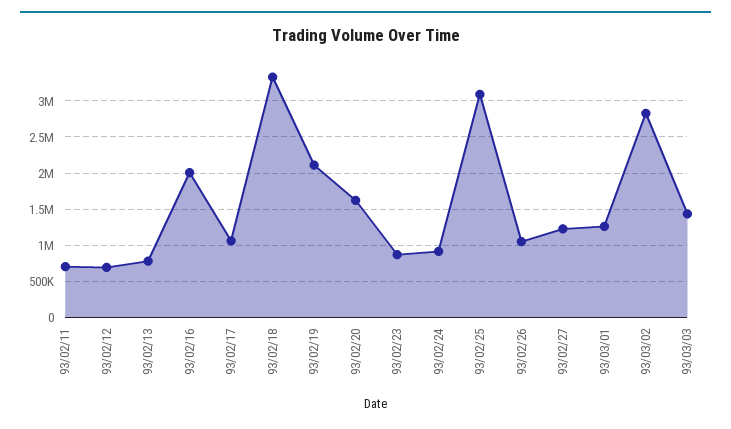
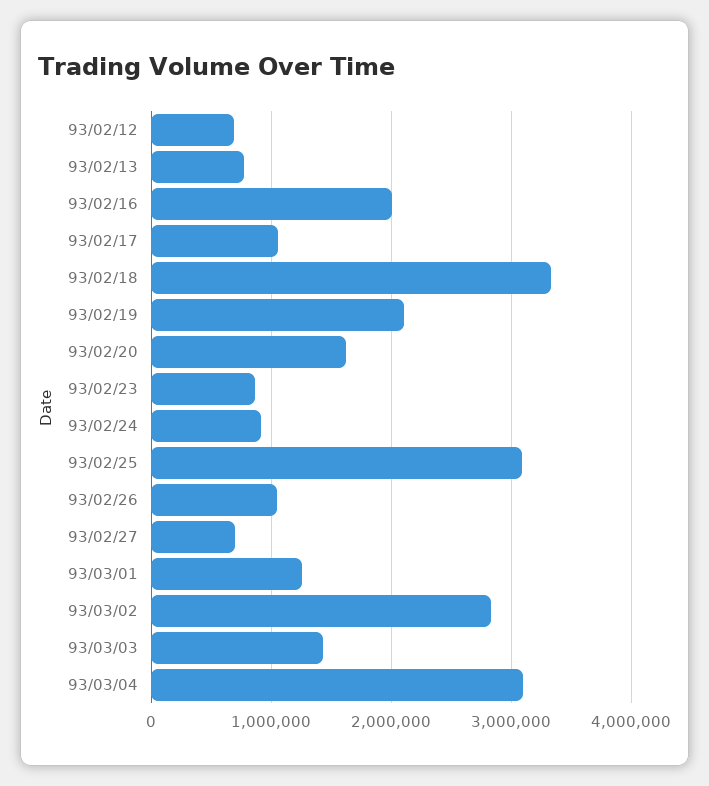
93/02/11: 700000 -> none
93/02/27: 1200000 -> 700000
93/03/04: none -> 3100000

